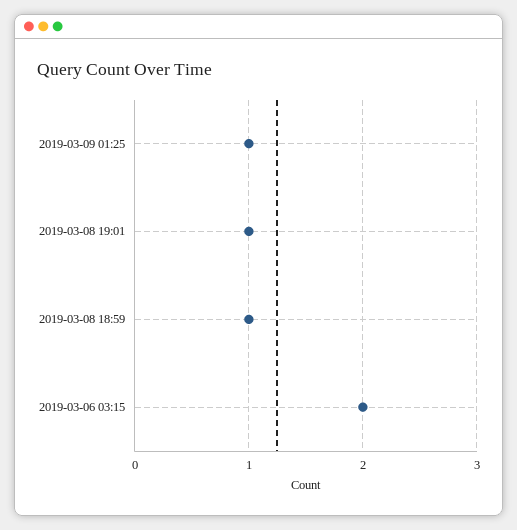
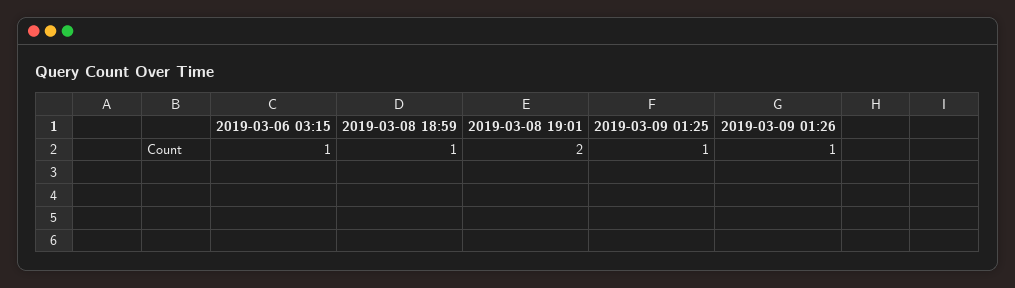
2019-03-08 19:01: 1 -> 2
2019-03-06 03:15: 2 -> 1
2019-03-09 01:26: none -> 1

